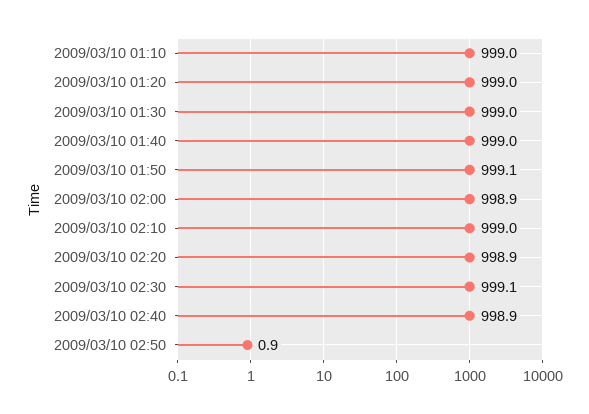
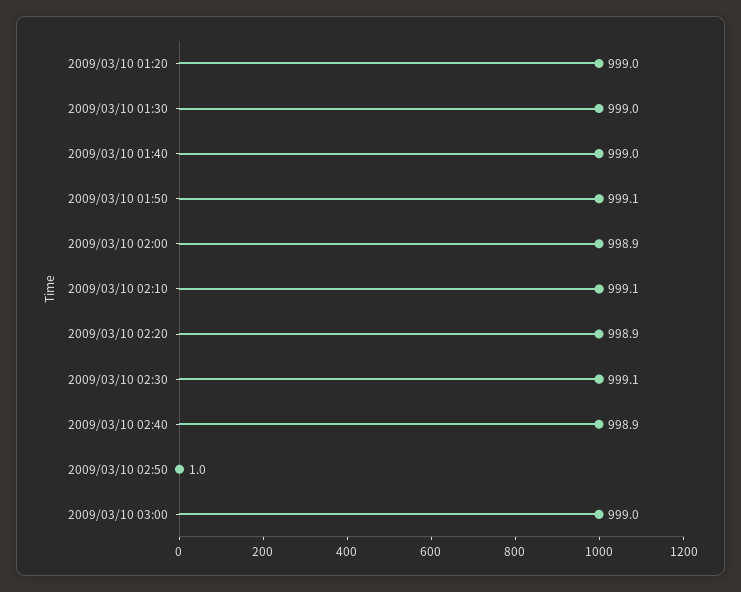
2009/03/10 01:10: 999 -> none
2009/03/10 02:10: 999 -> 999.1
2009/03/10 02:50: 0.9 -> 1
2009/03/10 03:00: none -> 999

